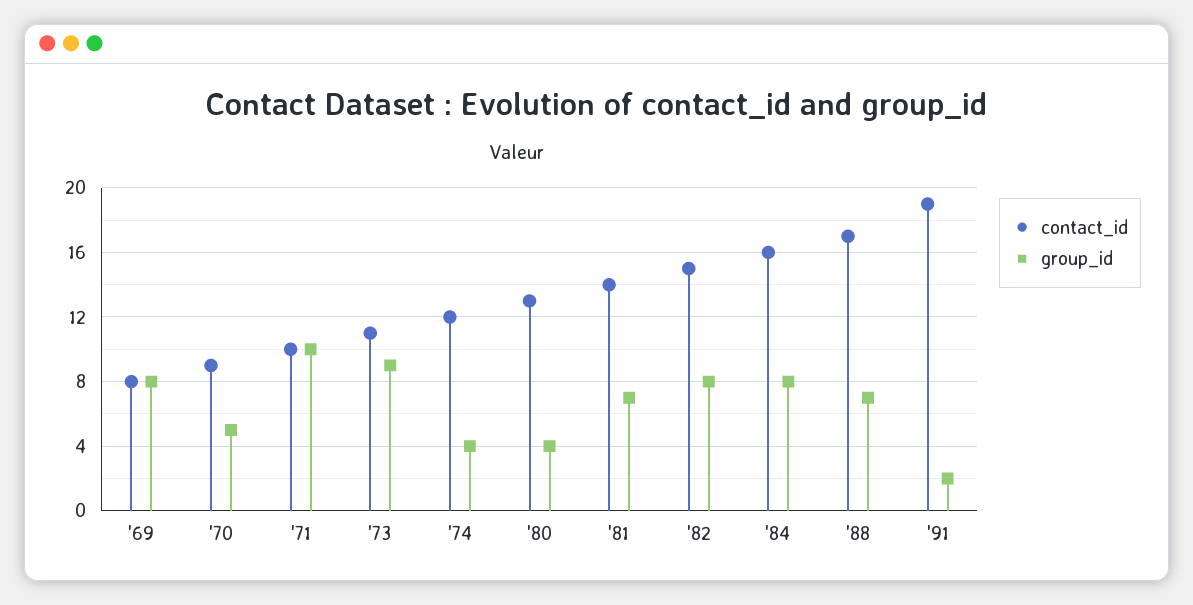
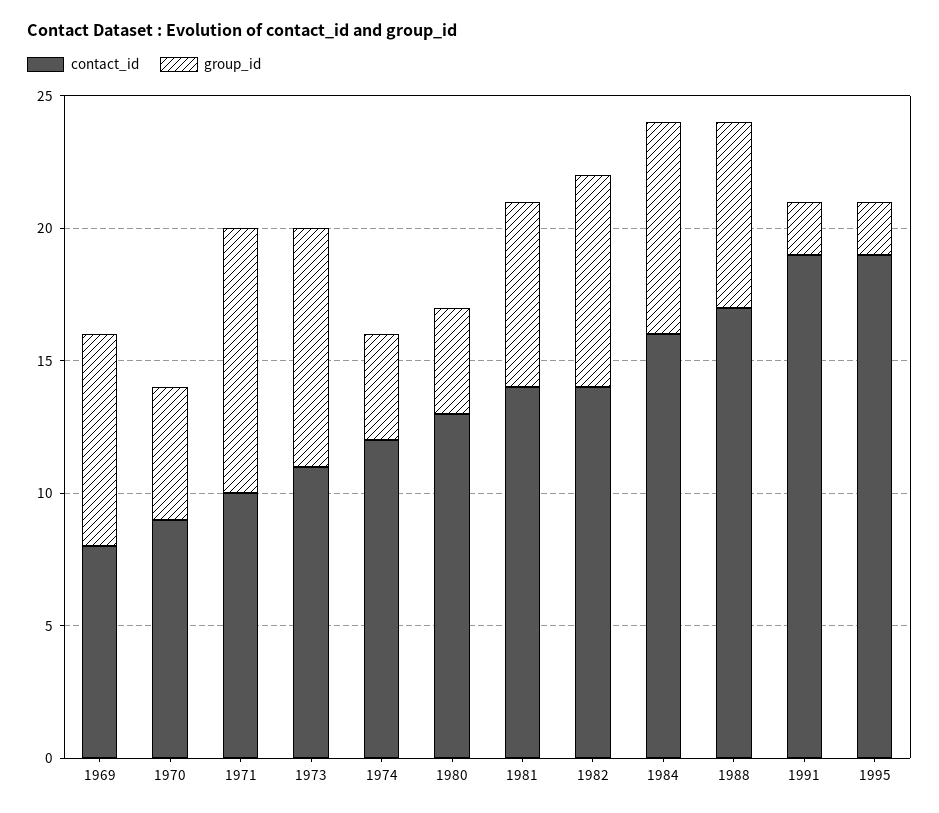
contact_id, '82: 15 -> 14
contact_id, 1995: none -> 19
group_id, 1995: none -> 2

